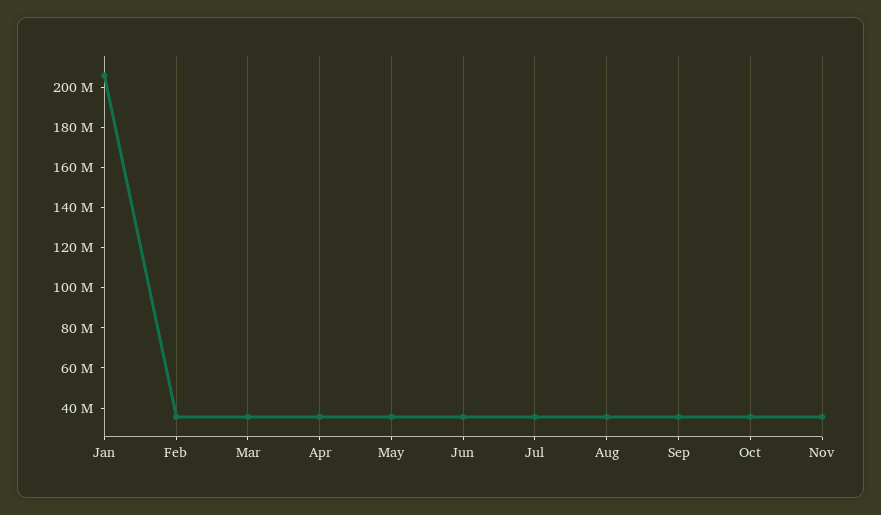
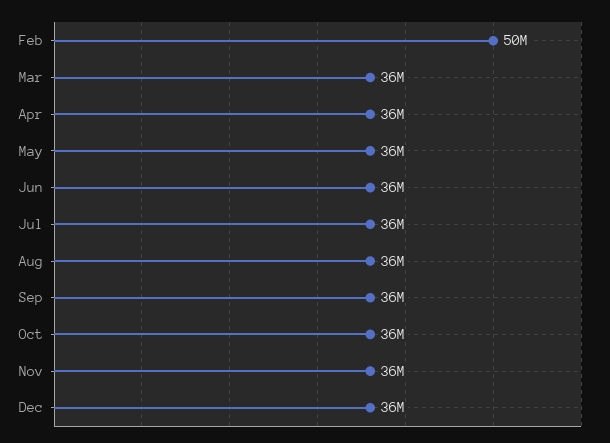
Jan: 205000000 -> none
Feb: 35000000 -> 50000000
Dec: none -> 36000000

